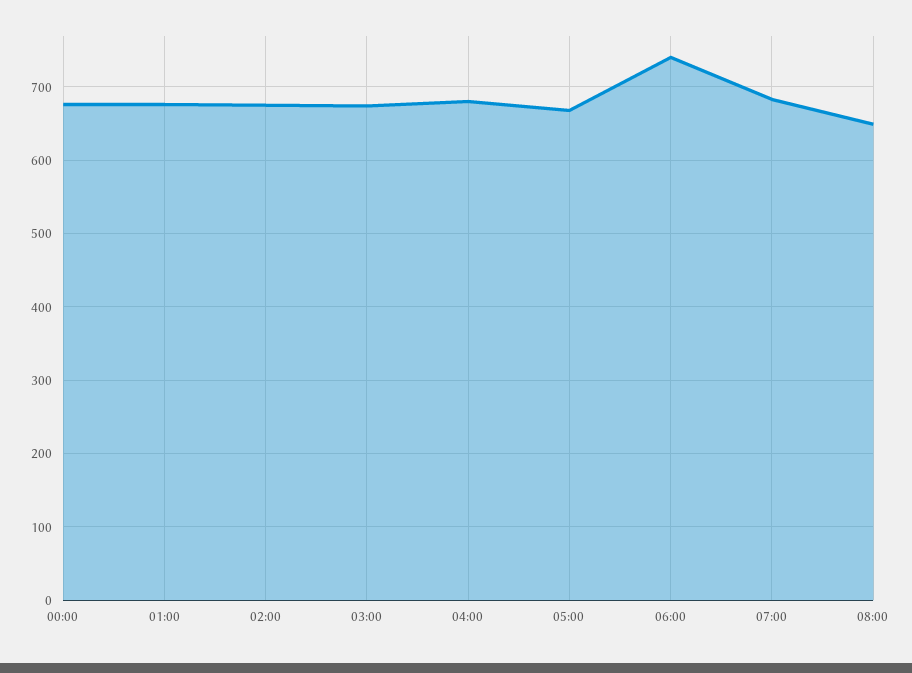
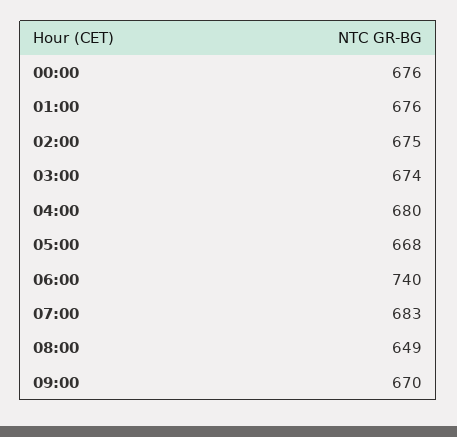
09:00: none -> 670

